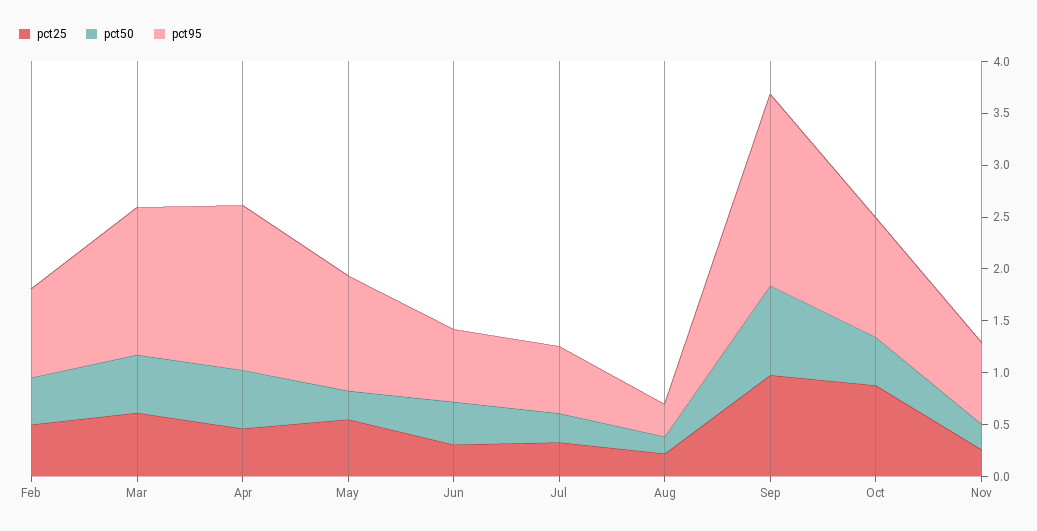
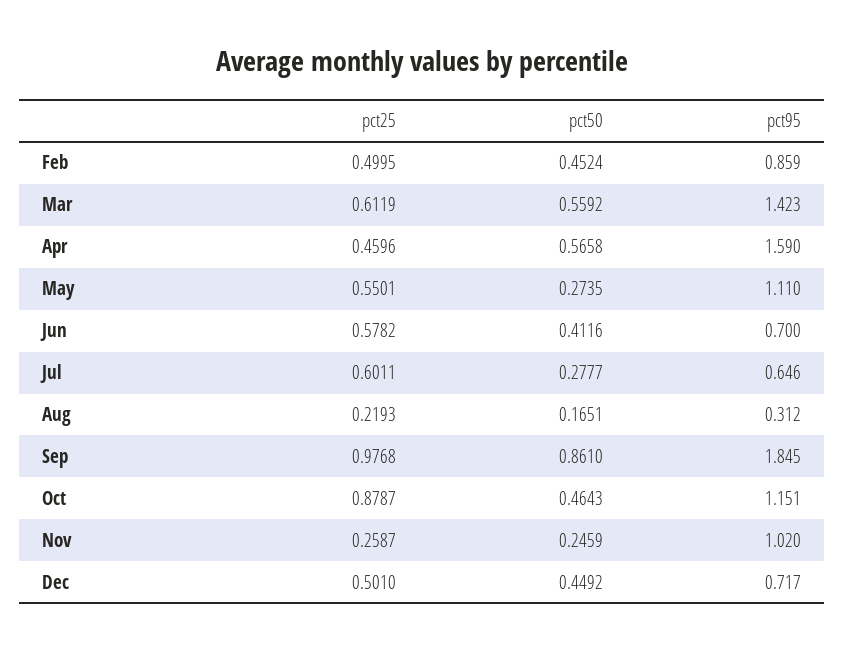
pct25, Jun: 0.3 -> 0.5782
pct25, Jul: 0.3 -> 0.6011
pct95, Nov: 0.8 -> 1.02
pct25, Dec: none -> 0.501
pct50, Dec: none -> 0.4492
pct95, Dec: none -> 0.717

